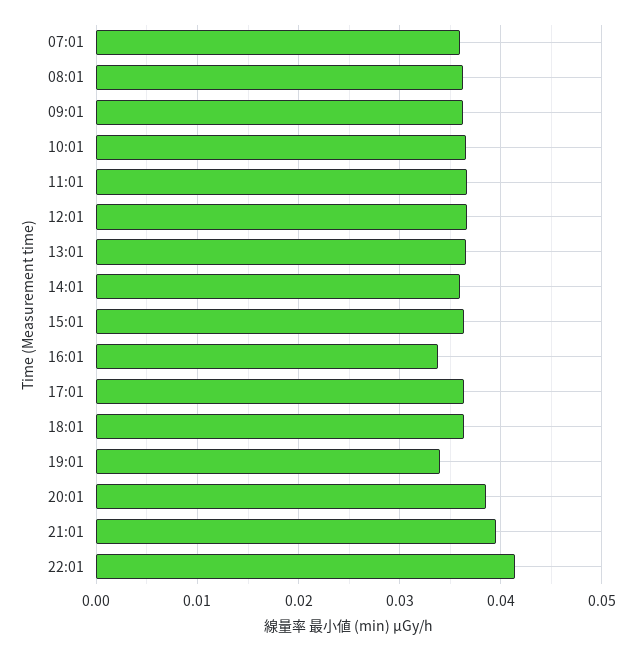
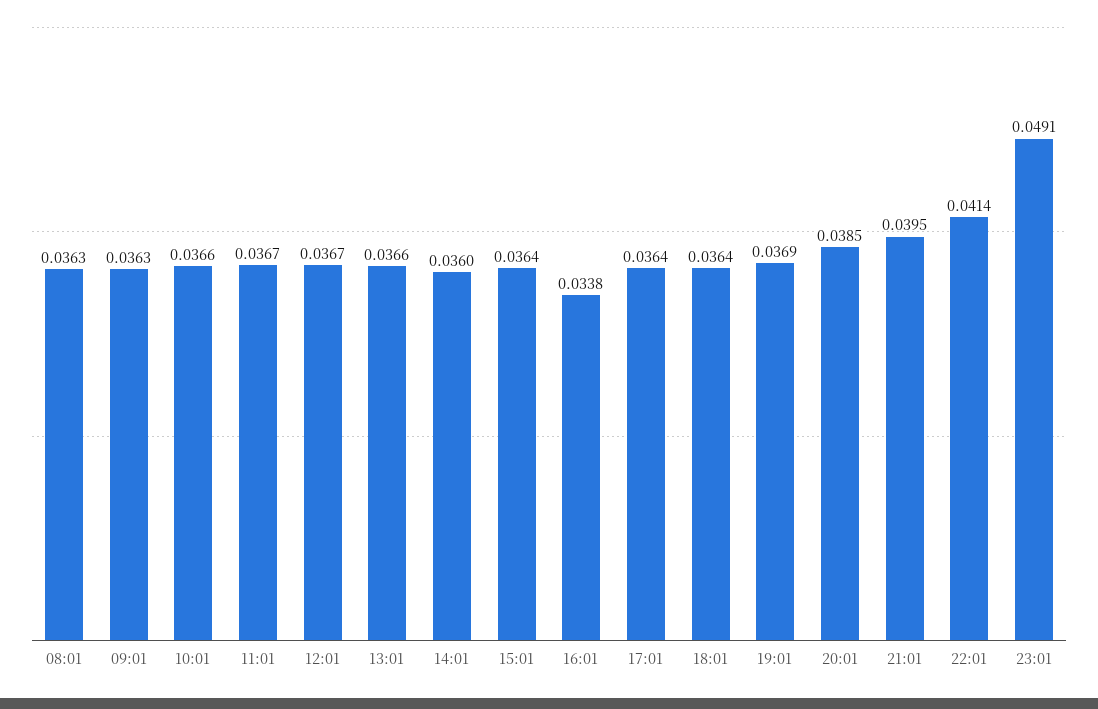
07:01: 0.036 -> none
19:01: 0.034 -> 0.0369
23:01: none -> 0.0491

